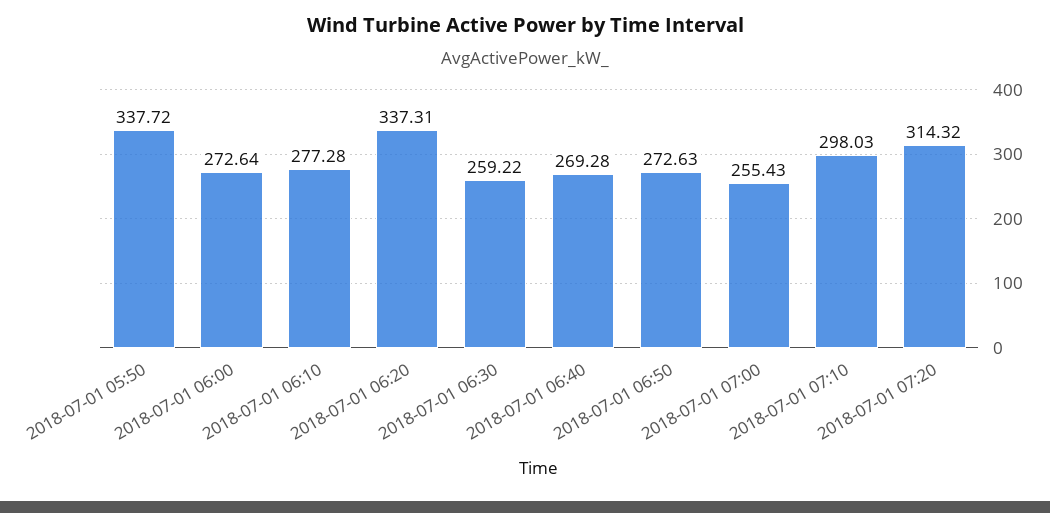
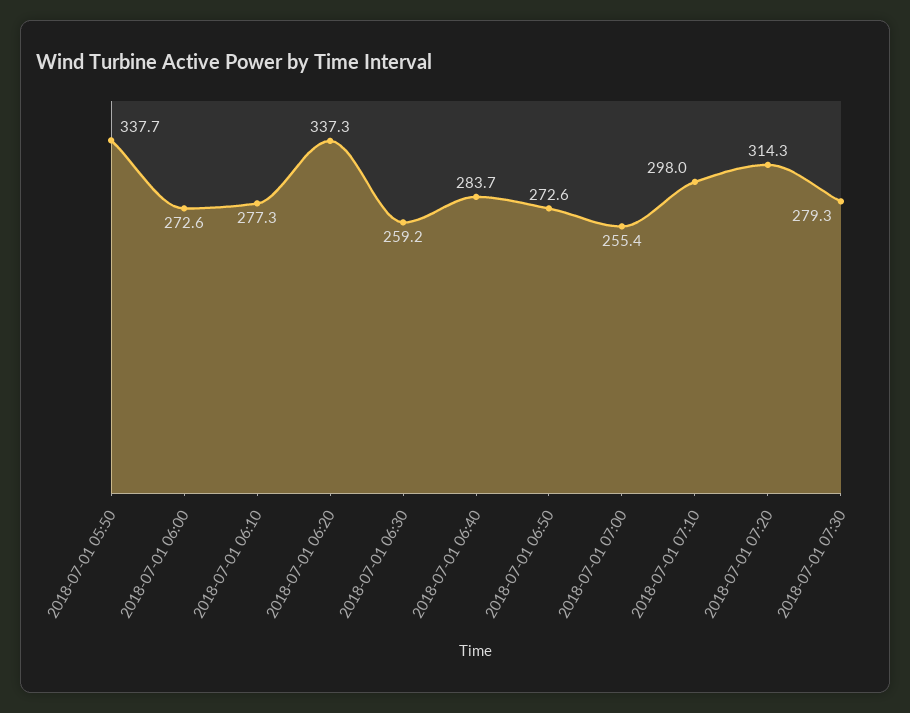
2018-07-01 06:40: 269.28 -> 283.7
2018-07-01 07:30: none -> 279.3

